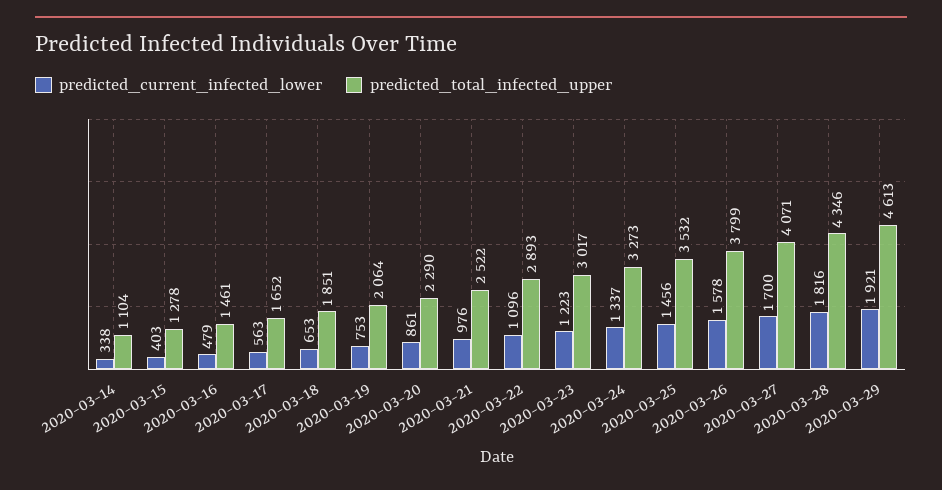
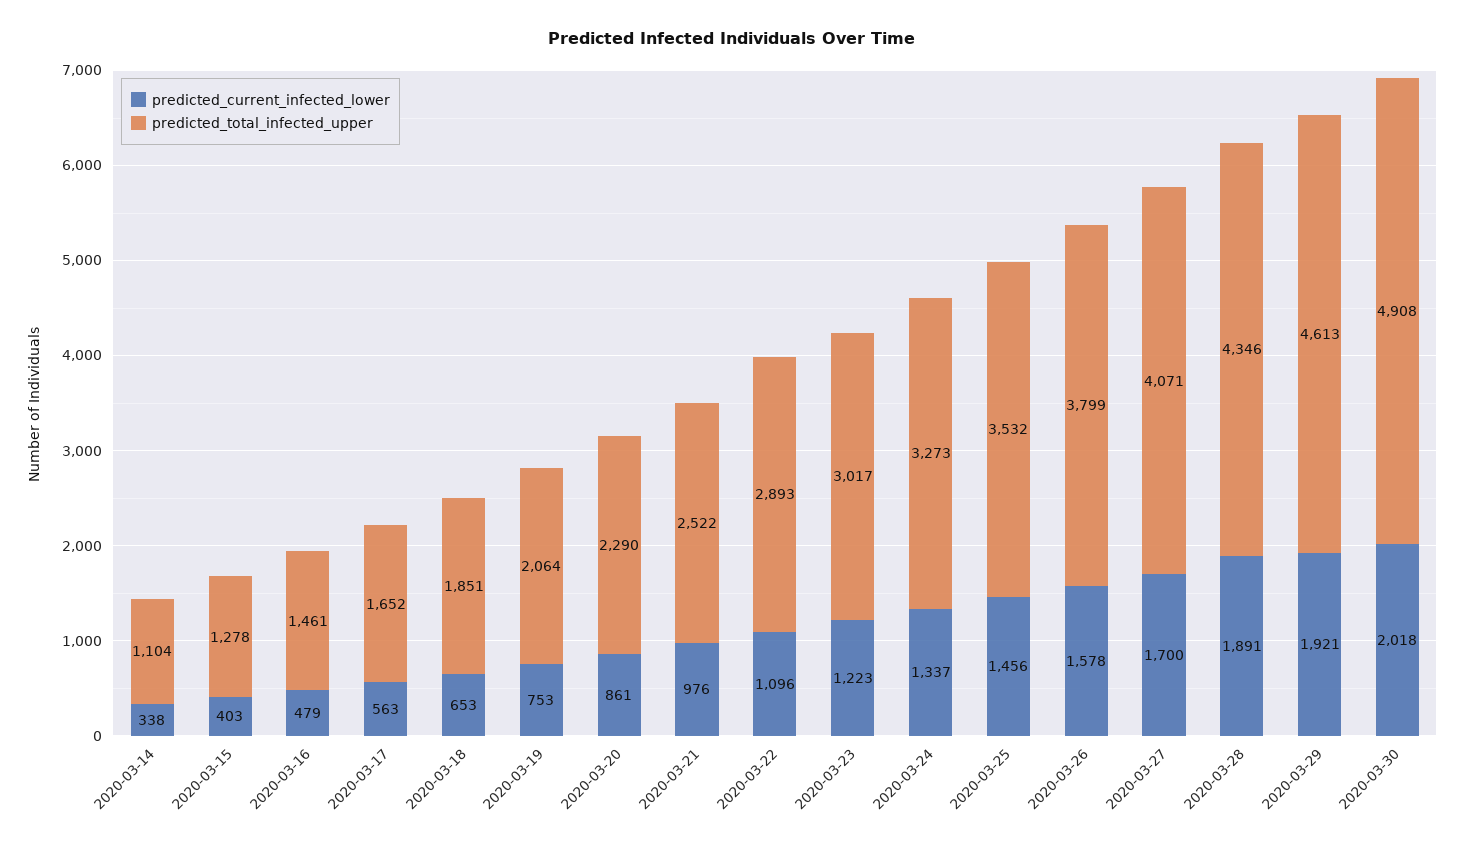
predicted_current_infected_lower, 2020-03-28: 1816 -> 1891
predicted_current_infected_lower, 2020-03-30: none -> 2018
predicted_total_infected_upper, 2020-03-30: none -> 4908

